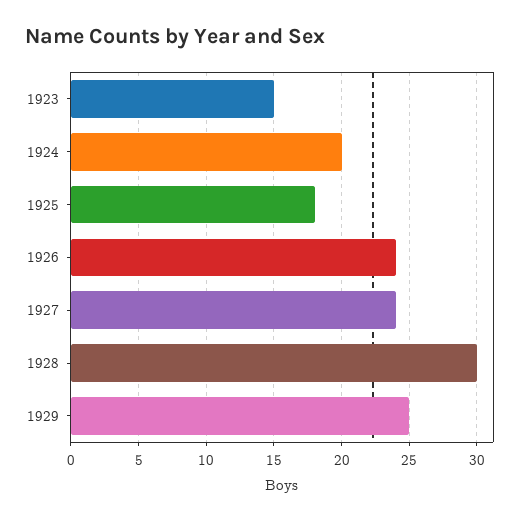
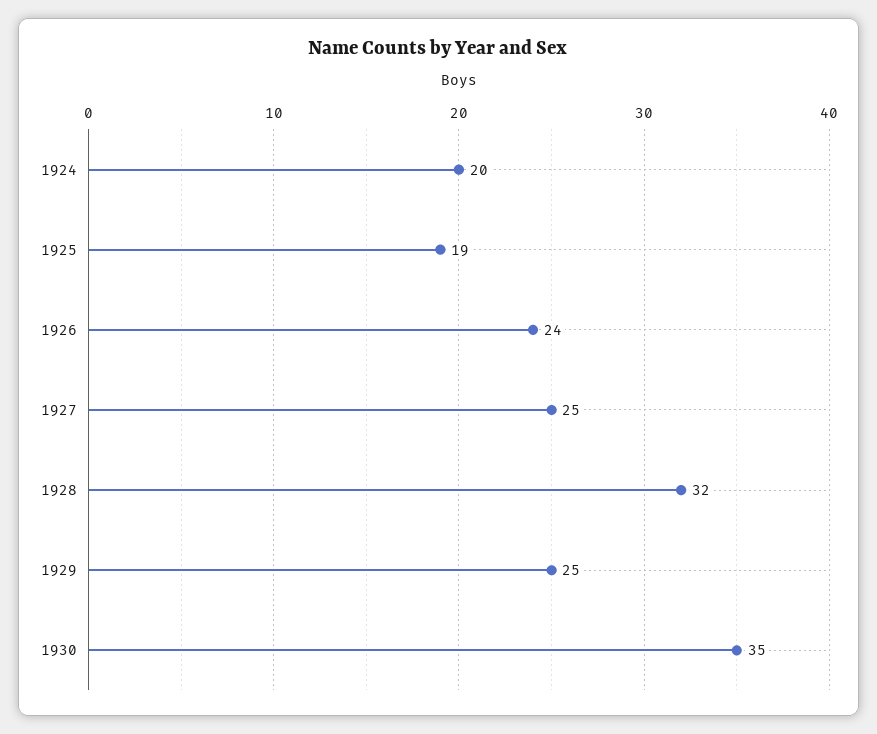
1923: 15 -> none
1925: 18 -> 19
1927: 24 -> 25
1928: 30 -> 32
1930: none -> 35

